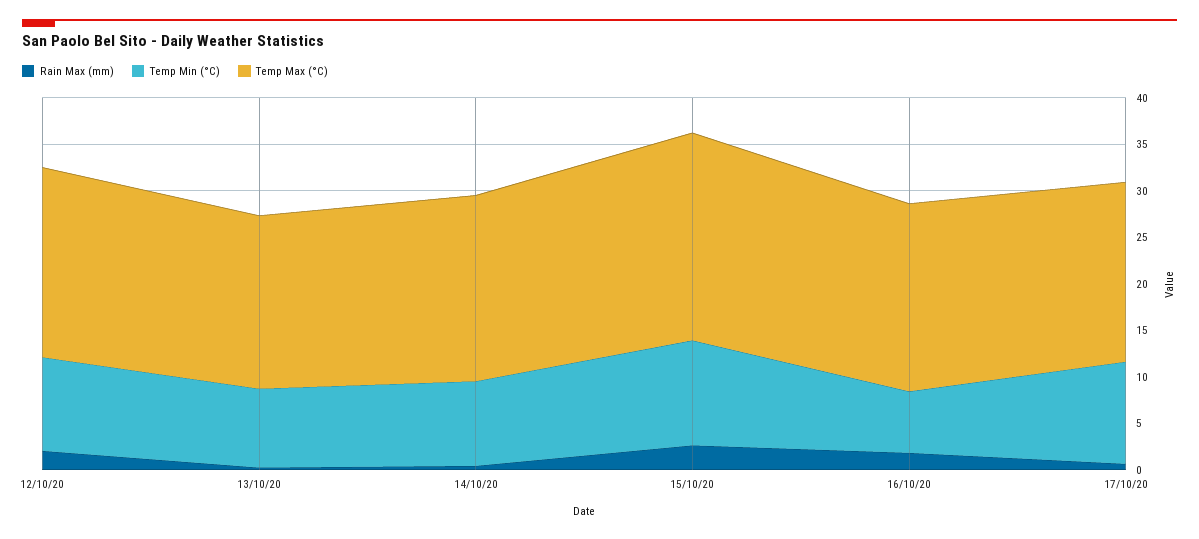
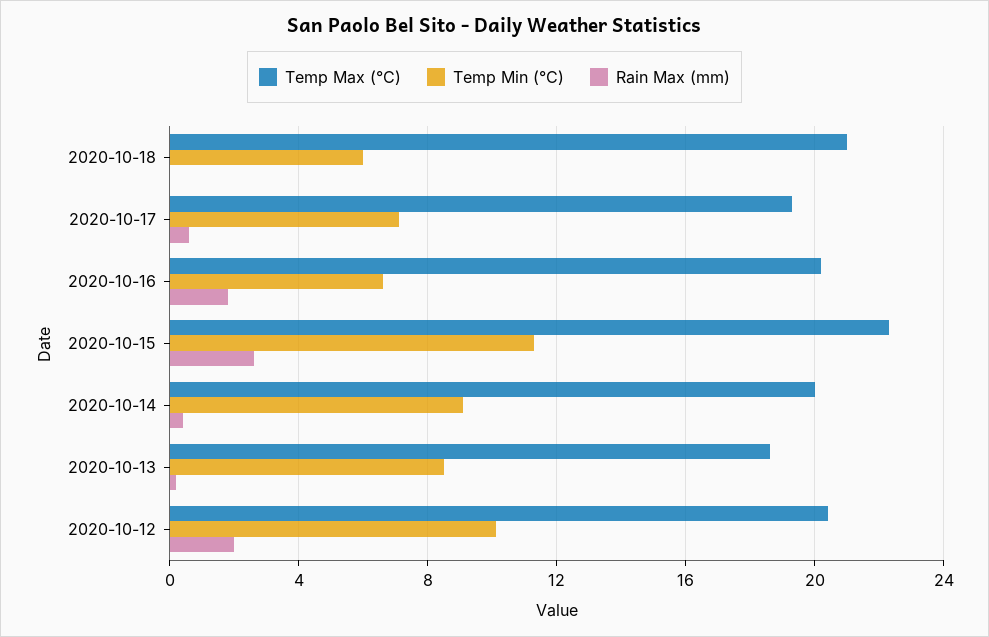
Temp Min (°C), 17/10/20: 11 -> 7
Temp Max (°C), 2020-10-18: none -> 21
Temp Min (°C), 2020-10-18: none -> 6
Rain Max (mm), 2020-10-18: none -> 0

